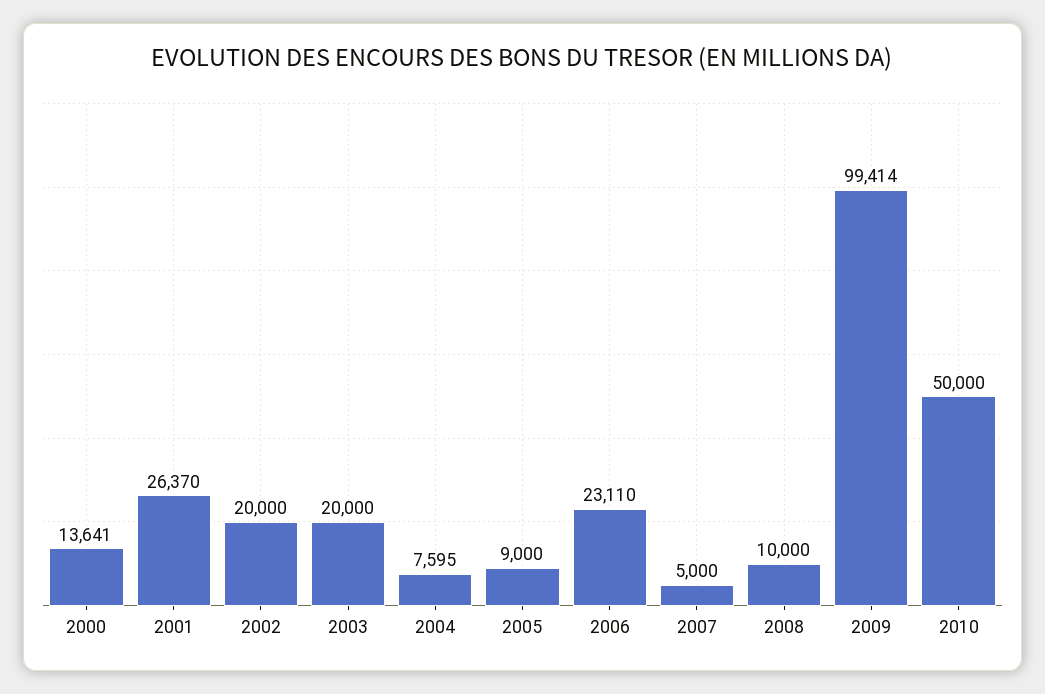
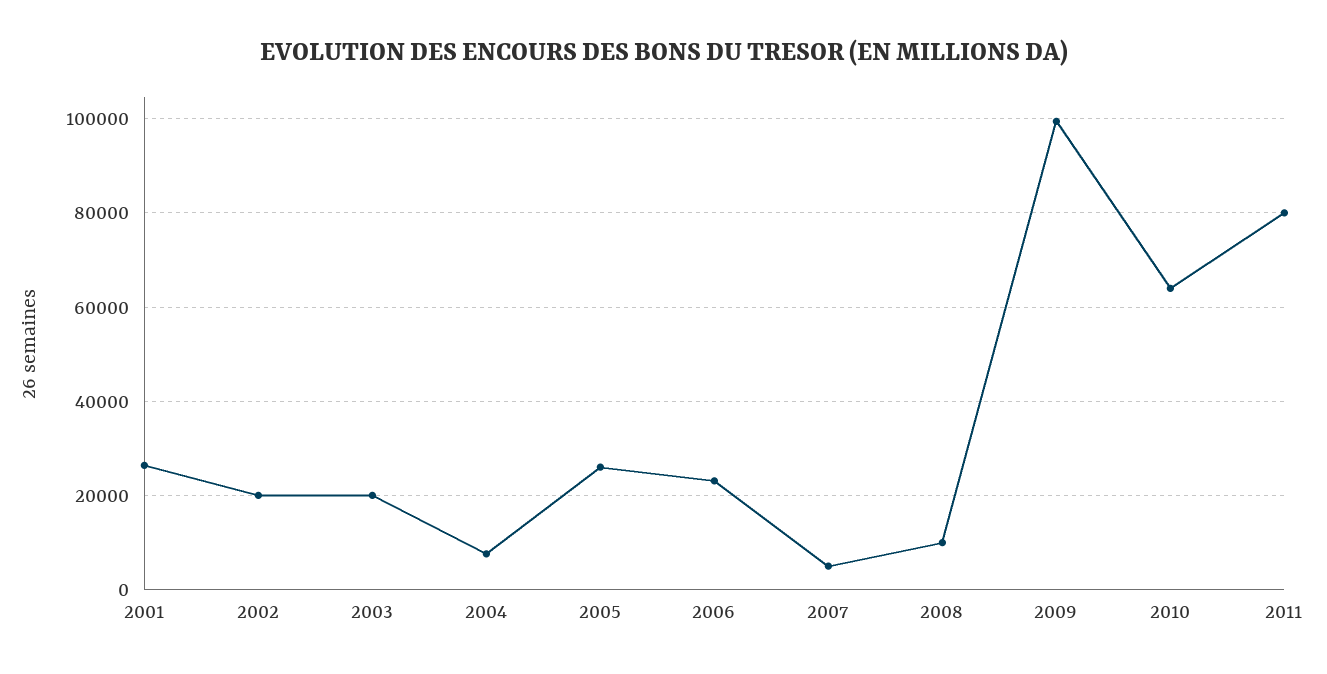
2000: 13641 -> none
2005: 9000 -> 26000
2010: 50000 -> 64000
2011: none -> 80000

